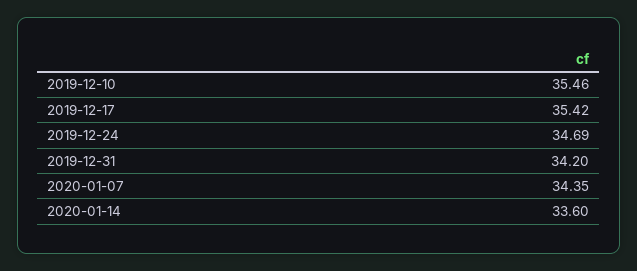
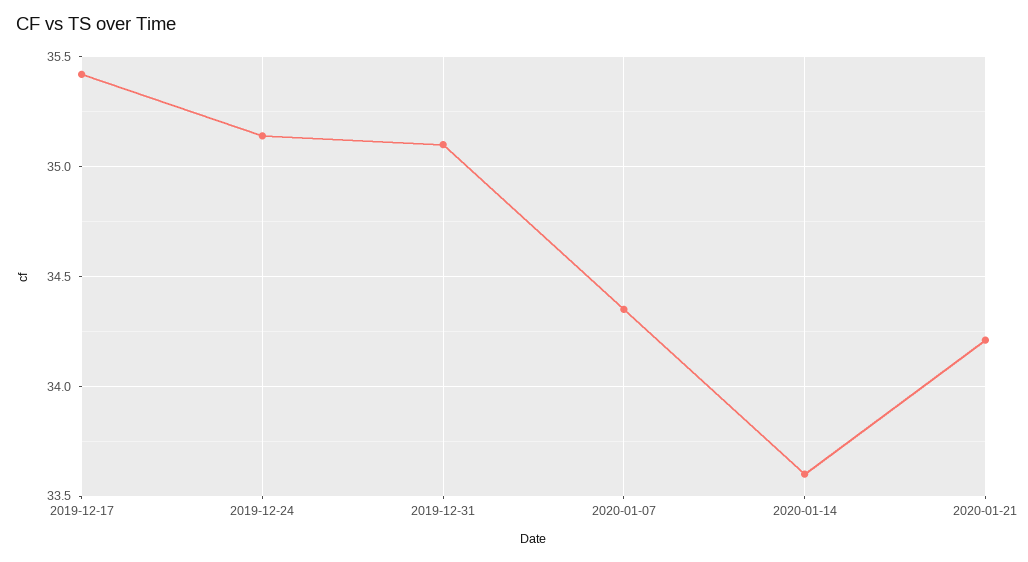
2019-12-10: 35.46 -> none
2019-12-24: 34.69 -> 35.15
2019-12-31: 34.2 -> 35.1
2020-01-21: none -> 34.2

